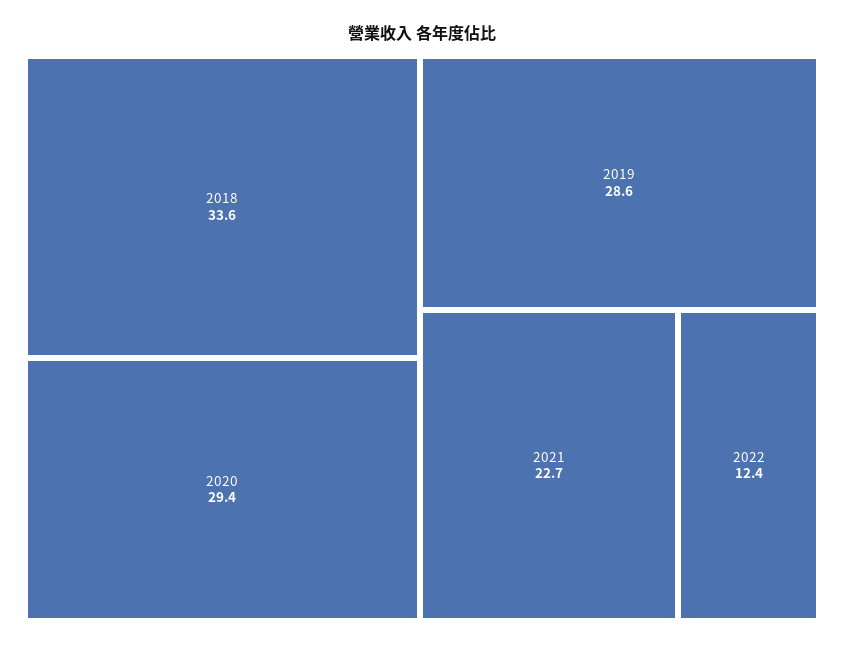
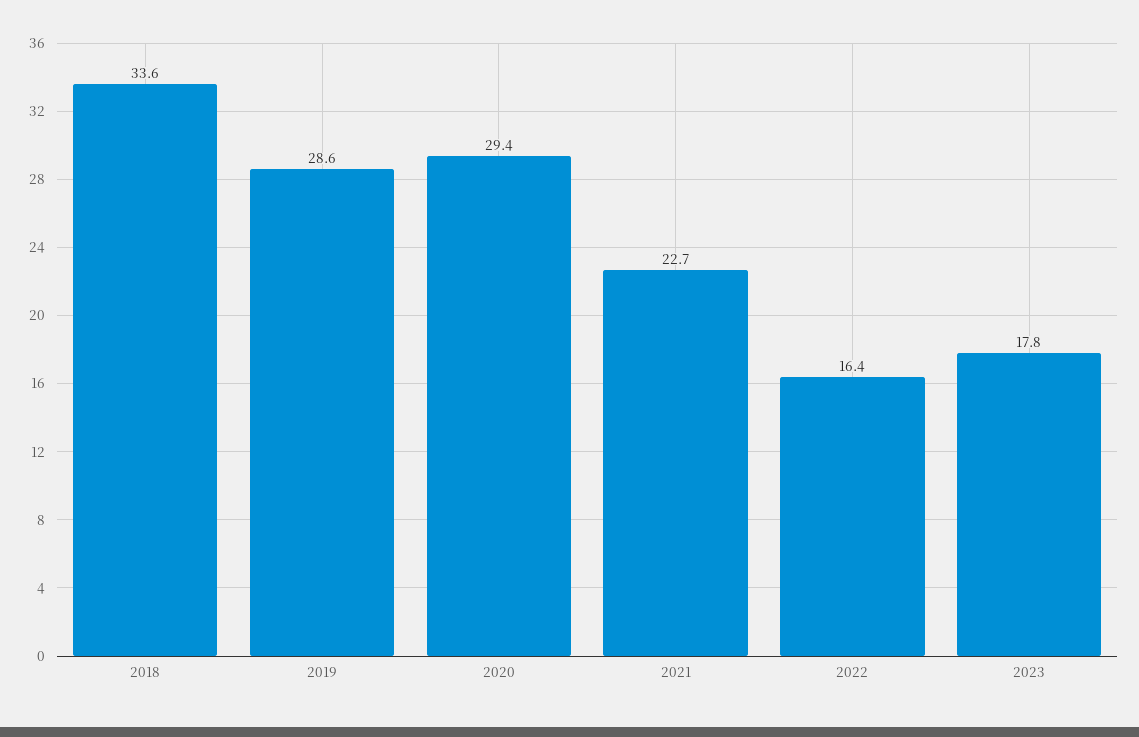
2022: 12.4 -> 16.4
2023: none -> 17.8

